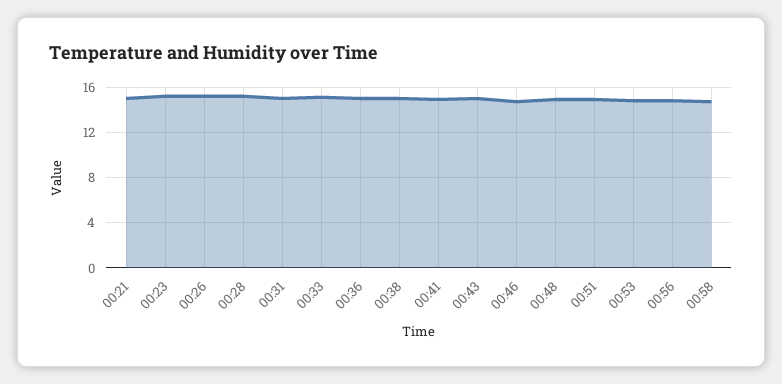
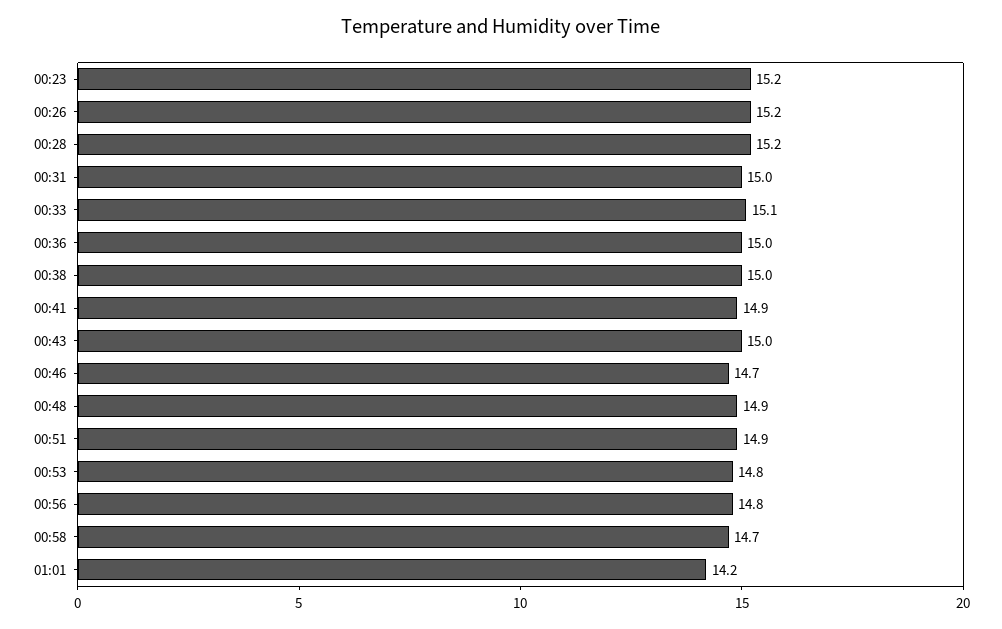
00:21: 15 -> none
01:01: none -> 14.2

